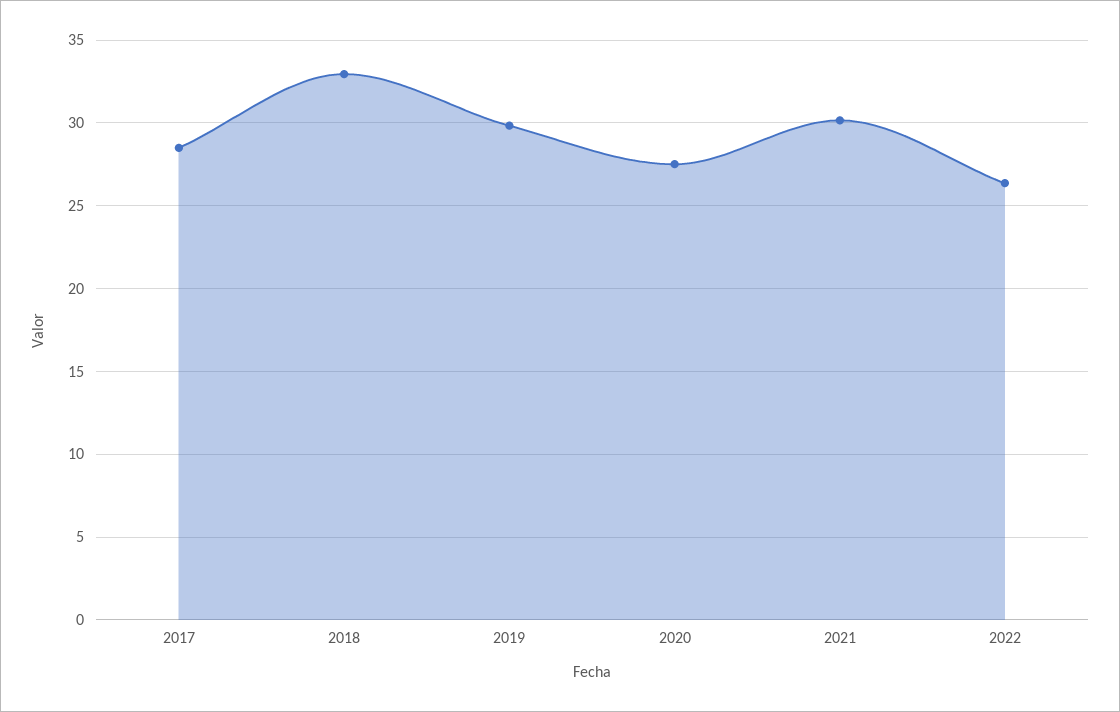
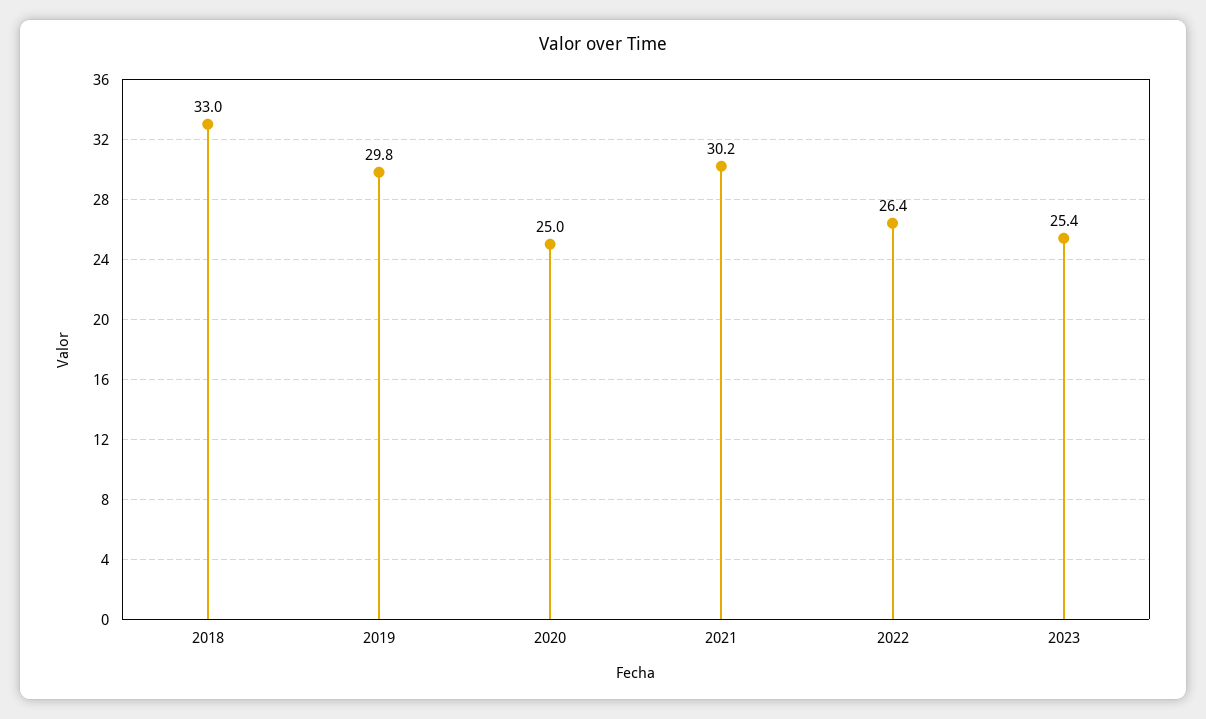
2017: 28.5 -> none
2020: 27.5 -> 25
2023: none -> 25.4

